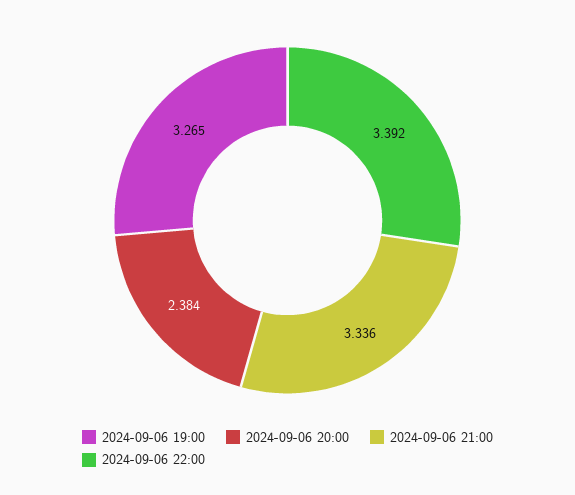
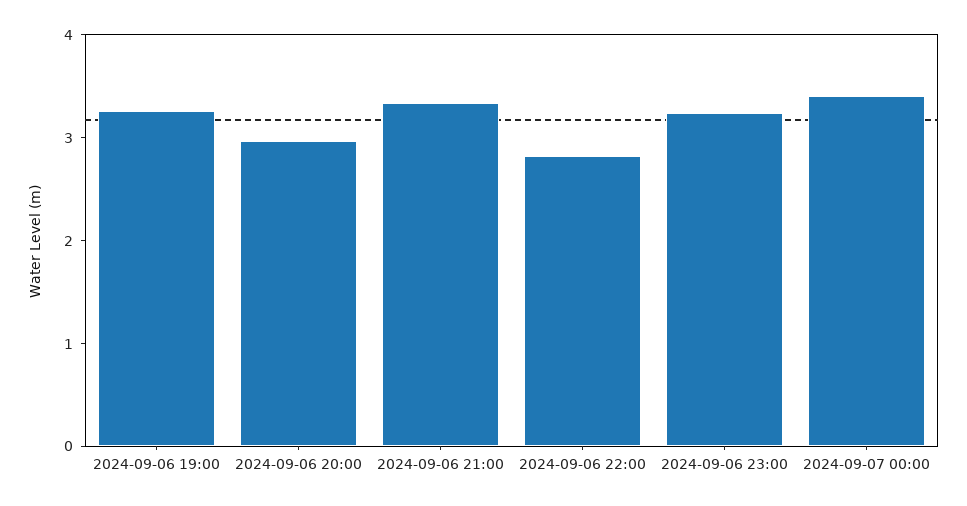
2024-09-06 20:00: 2.384 -> 3
2024-09-06 22:00: 3.392 -> 2.8
2024-09-06 23:00: none -> 3.2
2024-09-07 00:00: none -> 3.4

